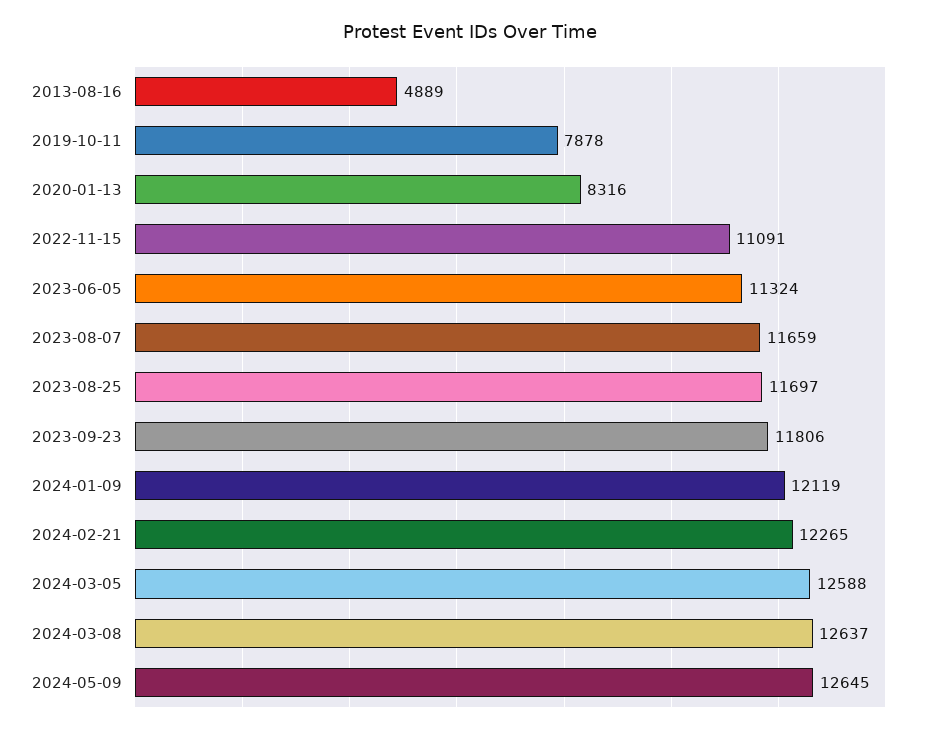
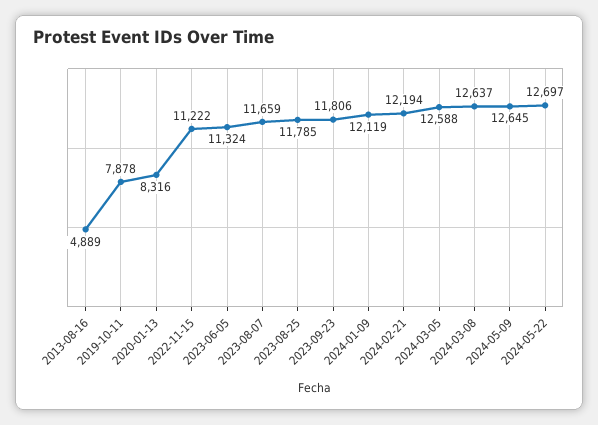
2022-11-15: 11091 -> 11222
2023-08-25: 11697 -> 11785
2024-02-21: 12265 -> 12194
2024-05-22: none -> 12697

